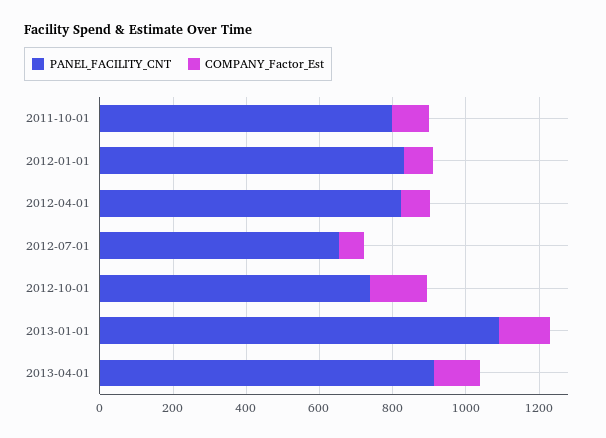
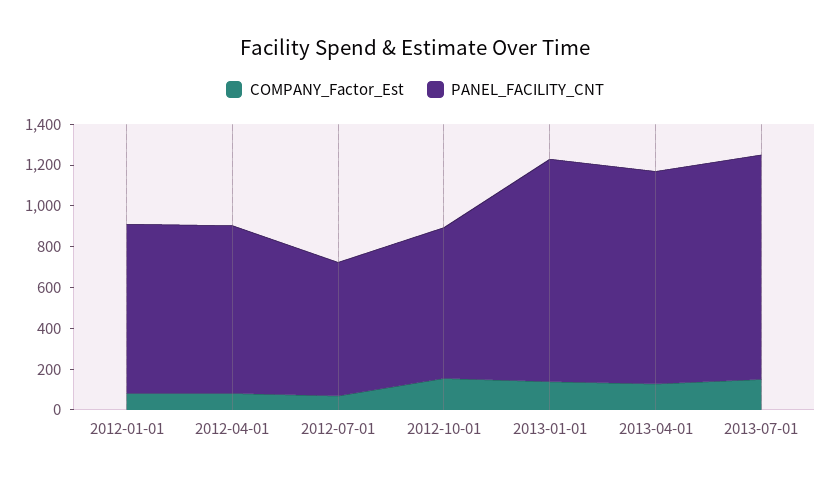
PANEL_FACILITY_CNT, 2011-10-01: 800 -> none
COMPANY_Factor_Est, 2011-10-01: 100 -> none
PANEL_FACILITY_CNT, 2013-04-01: 900 -> 1050
COMPANY_Factor_Est, 2013-07-01: none -> 150
PANEL_FACILITY_CNT, 2013-07-01: none -> 1100

